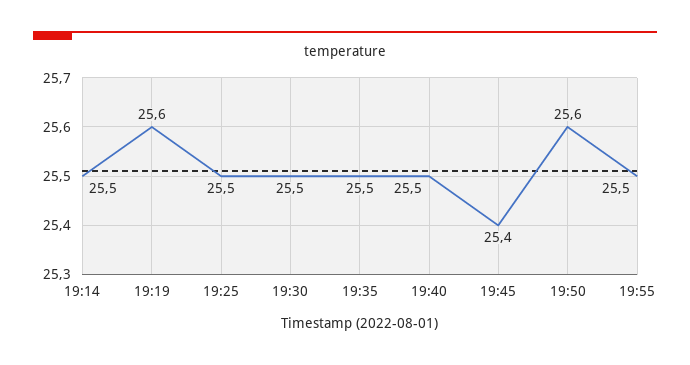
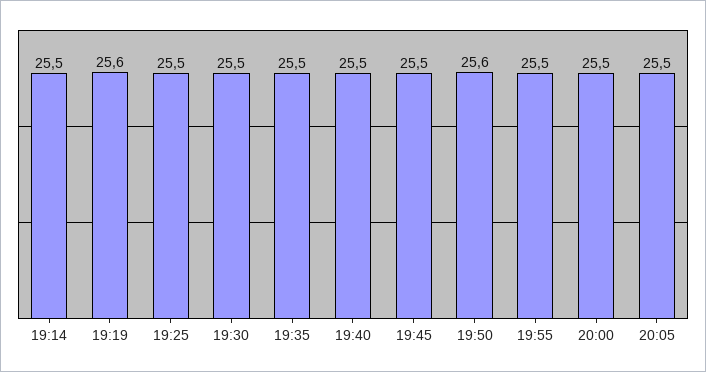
19:45: 25.4 -> 25.5
20:00: none -> 25.5
20:05: none -> 25.5

